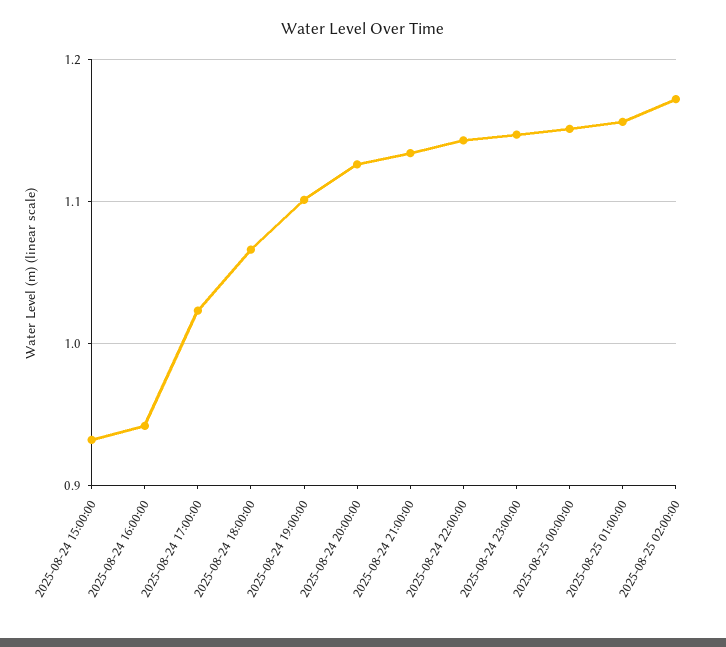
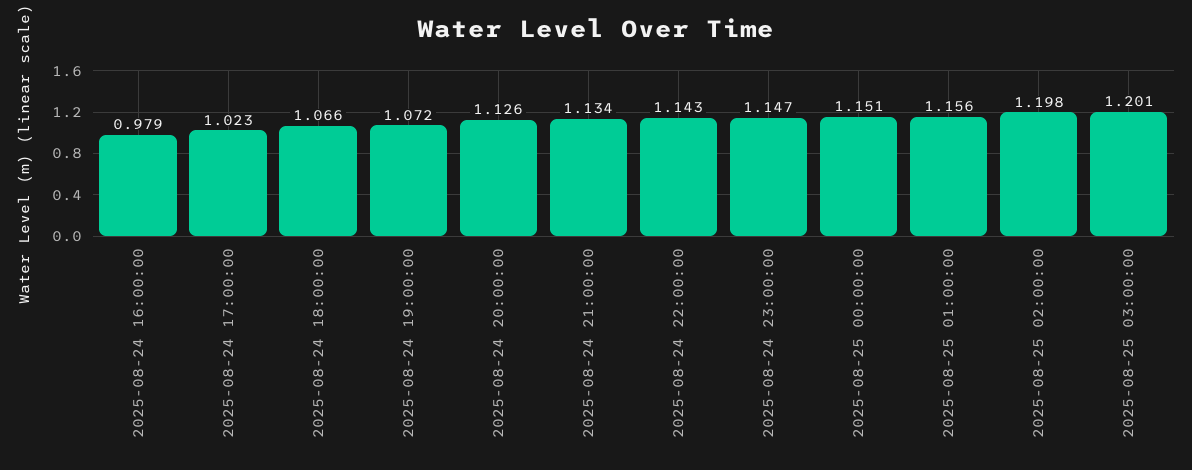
2025-08-24 15:00:00: 0.93 -> none
2025-08-24 16:00:00: 0.94 -> 0.979
2025-08-24 19:00:00: 1.1 -> 1.072
2025-08-25 02:00:00: 1.17 -> 1.198
2025-08-25 03:00:00: none -> 1.201

